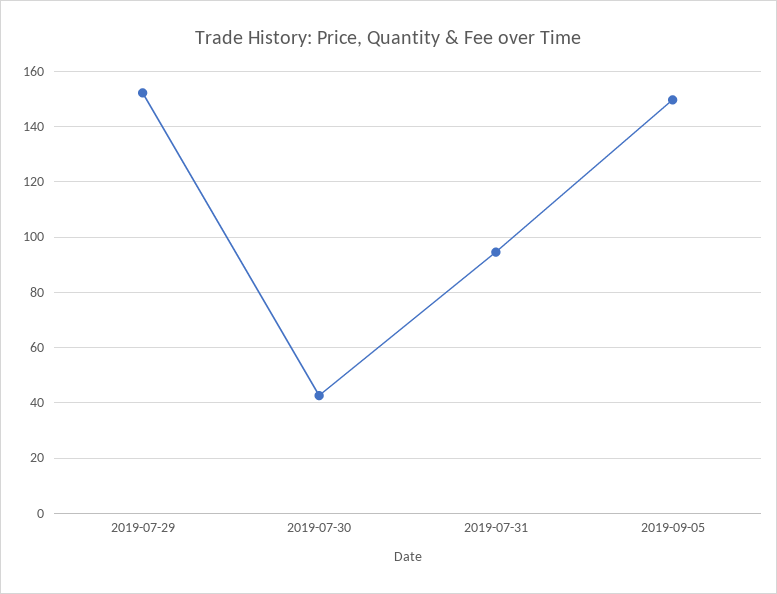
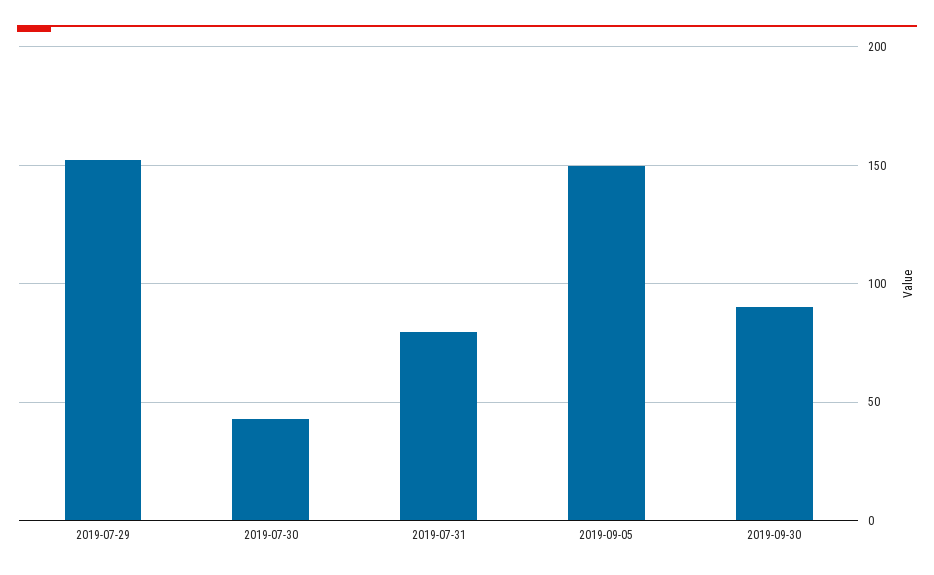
2019-07-31: 95 -> 80
2019-09-30: none -> 90

